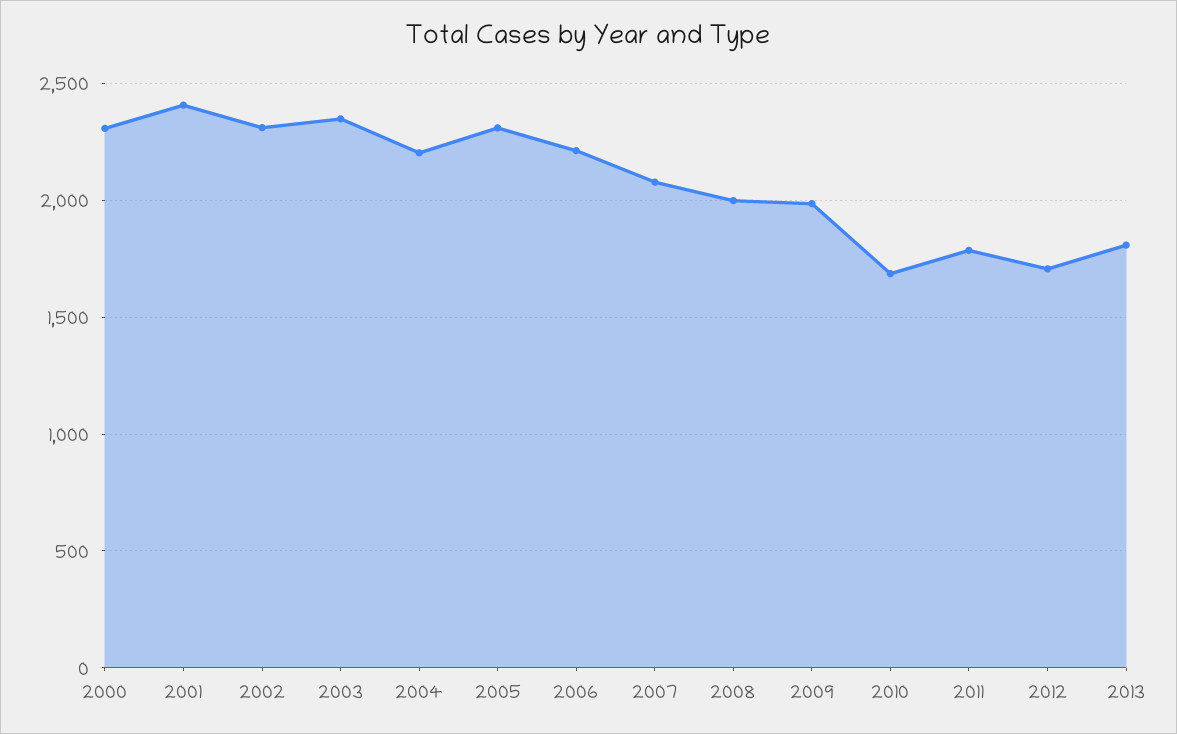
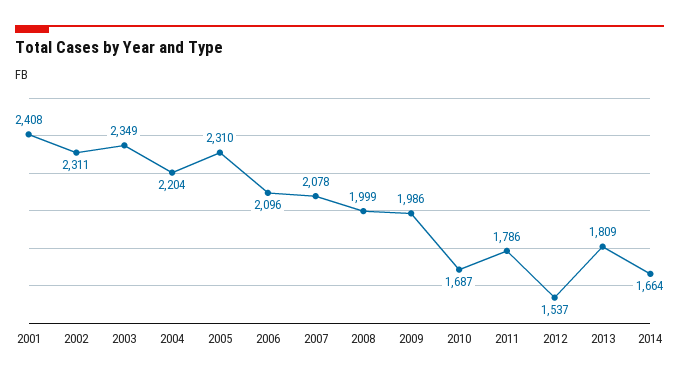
2000: 2300 -> none
2006: 2200 -> 2096
2012: 1700 -> 1537
2014: none -> 1664

